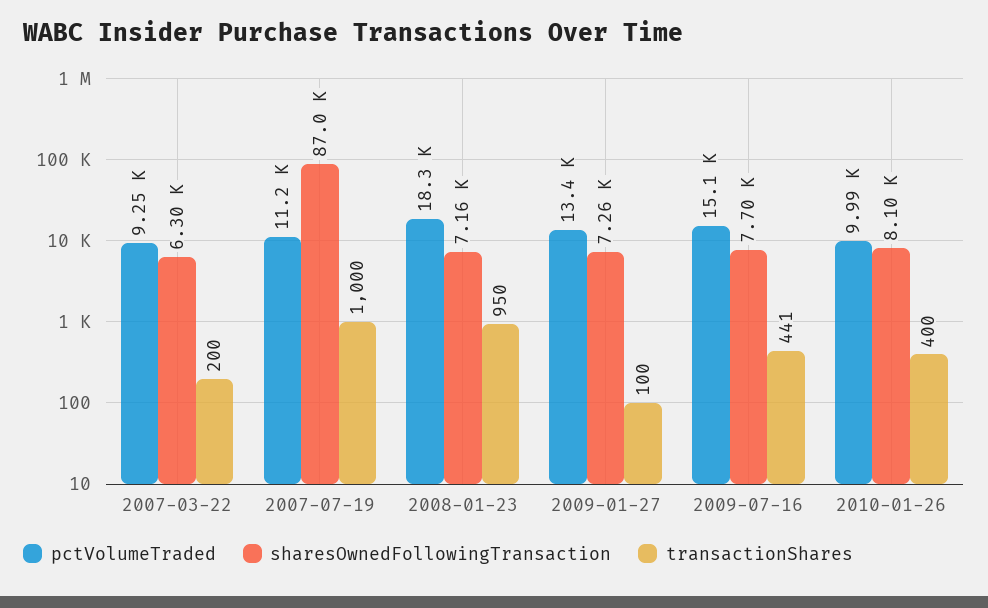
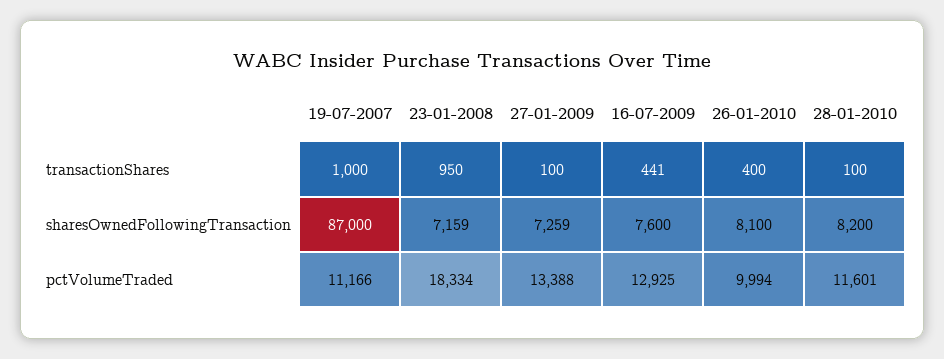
pctVolumeTraded, 2007-03-22: 9250 -> none
sharesOwnedFollowingTransaction, 2007-03-22: 6300 -> none
transactionShares, 2007-03-22: 200 -> none
pctVolumeTraded, 2009-07-16: 15100 -> 12925
sharesOwnedFollowingTransaction, 2009-07-16: 7700 -> 7600
transactionShares, 28-01-2010: none -> 100
sharesOwnedFollowingTransaction, 28-01-2010: none -> 8200
pctVolumeTraded, 28-01-2010: none -> 11601

